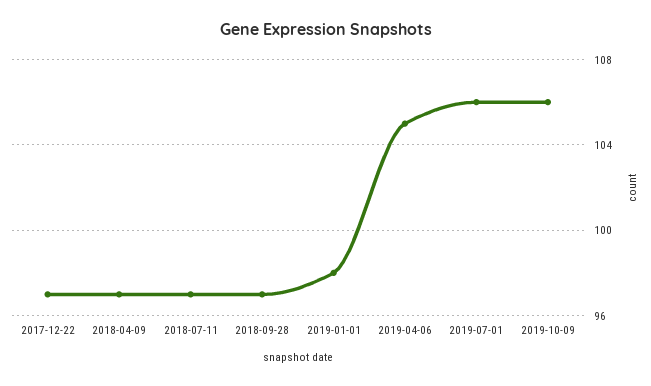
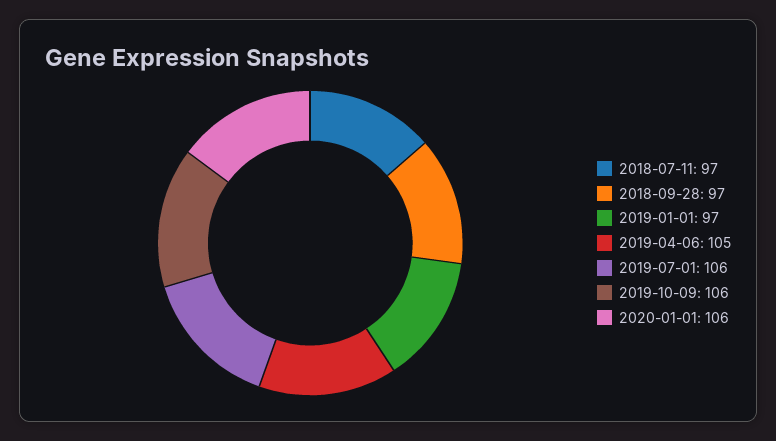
2017-12-22: 97 -> none
2018-04-09: 97 -> none
2019-01-01: 98 -> 97
2020-01-01: none -> 106

